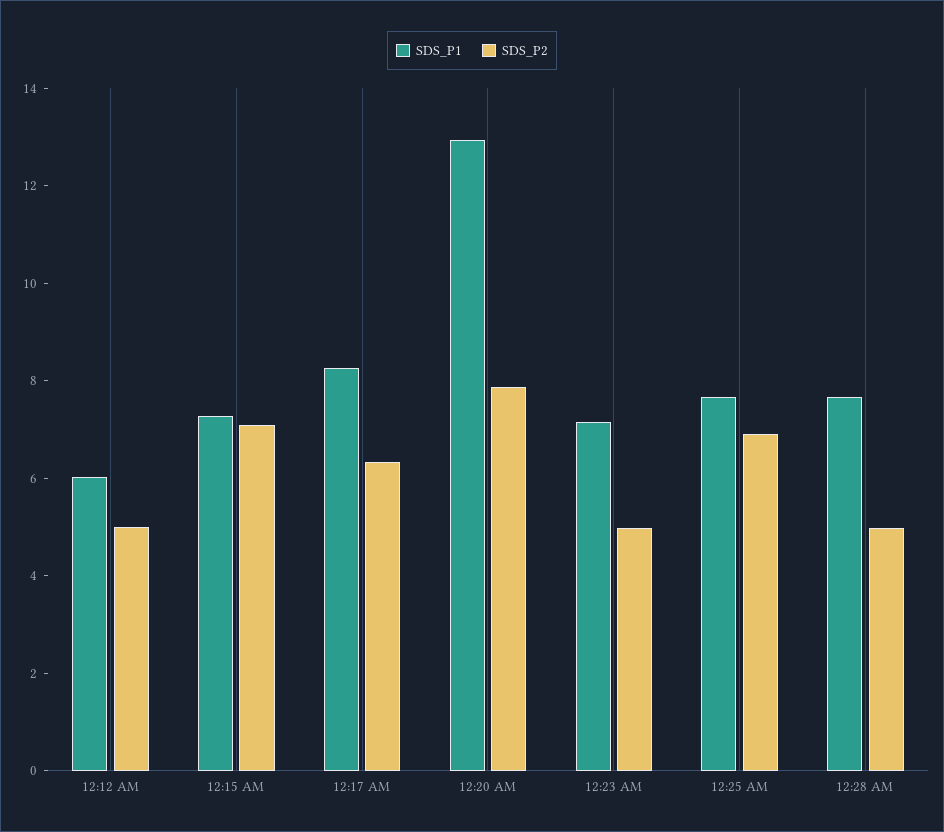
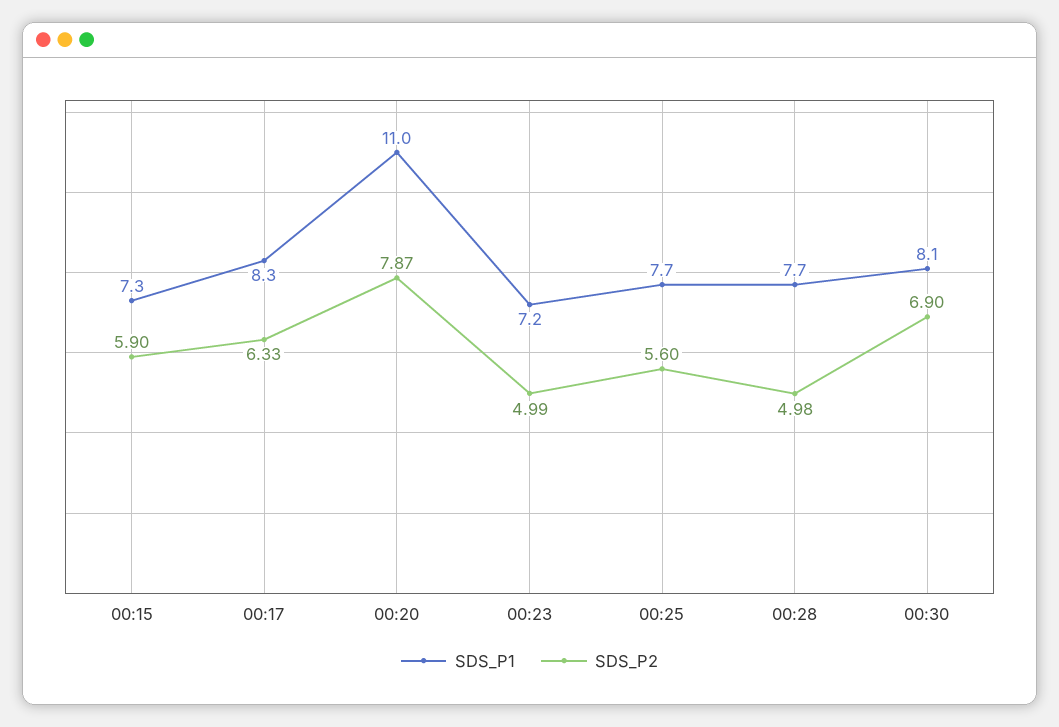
SDS_P1, 12:12 AM: 6 -> none
SDS_P2, 12:12 AM: 5 -> none
SDS_P2, 12:15 AM: 7 -> 5.9
SDS_P1, 12:20 AM: 13 -> 11
SDS_P2, 12:25 AM: 7 -> 5.6
SDS_P1, 00:30: none -> 8.1
SDS_P2, 00:30: none -> 6.9

